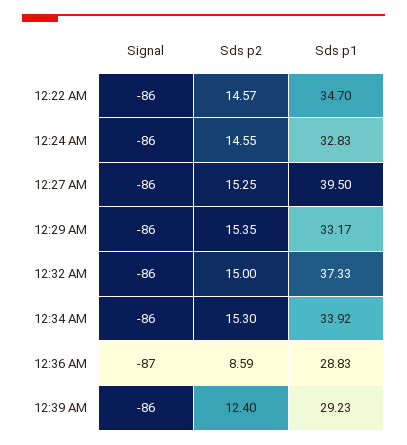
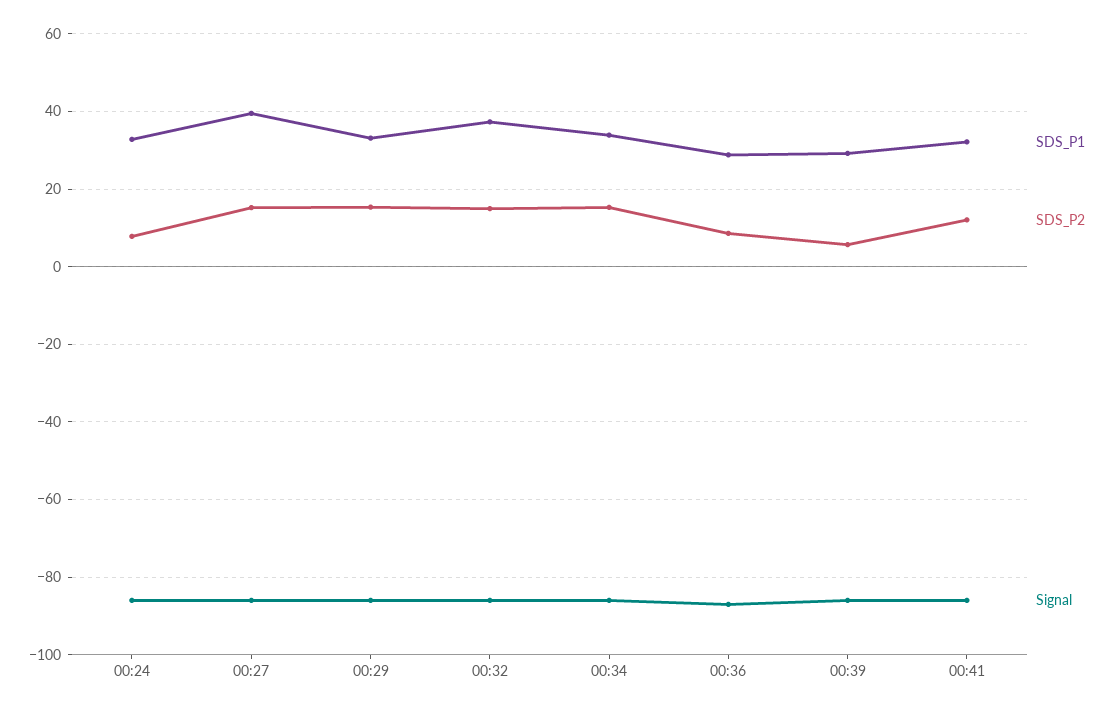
Signal, 12:22 AM: -86 -> none
Sds p2, 12:22 AM: 14.57 -> none
Sds p1, 12:22 AM: 34.7 -> none
Sds p2, 12:24 AM: 14.55 -> 8
Sds p2, 12:39 AM: 12.4 -> 6
Sds p1, 00:41: none -> 32
Sds p2, 00:41: none -> 12
Signal, 00:41: none -> -86

